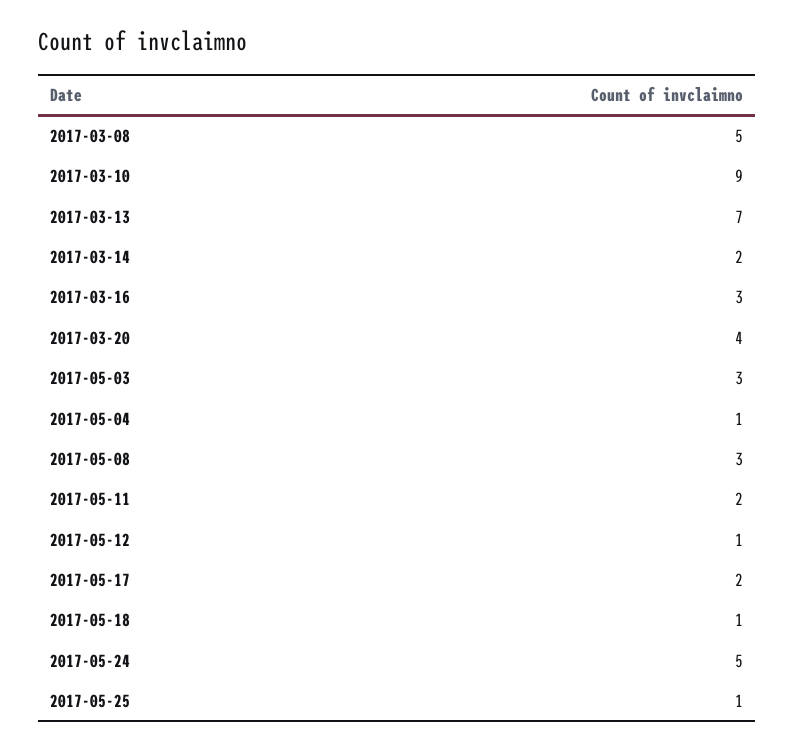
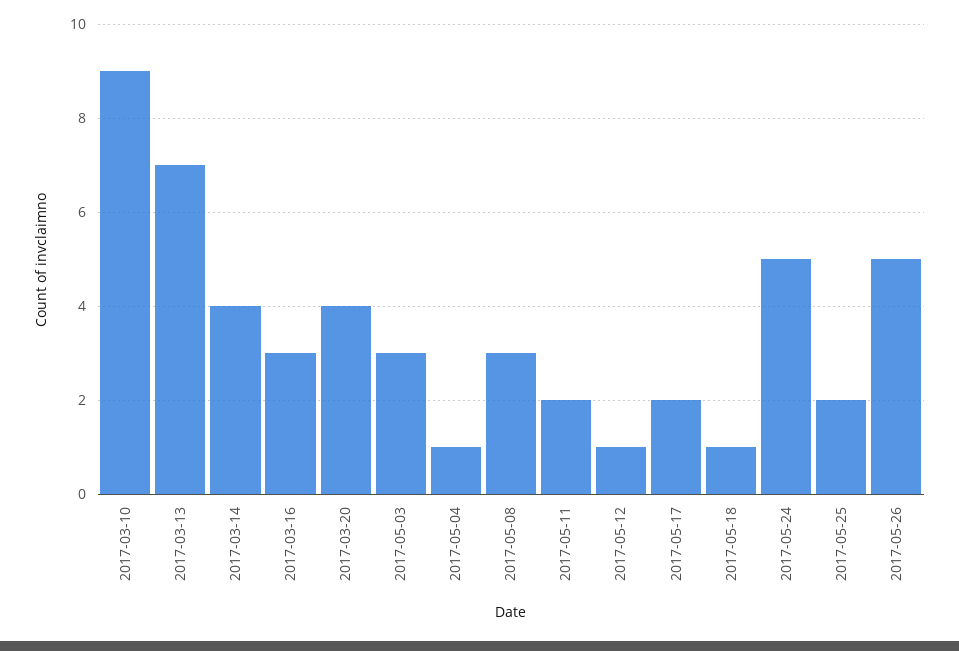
2017-03-08: 5 -> none
2017-03-14: 2 -> 4
2017-05-25: 1 -> 2
2017-05-26: none -> 5

